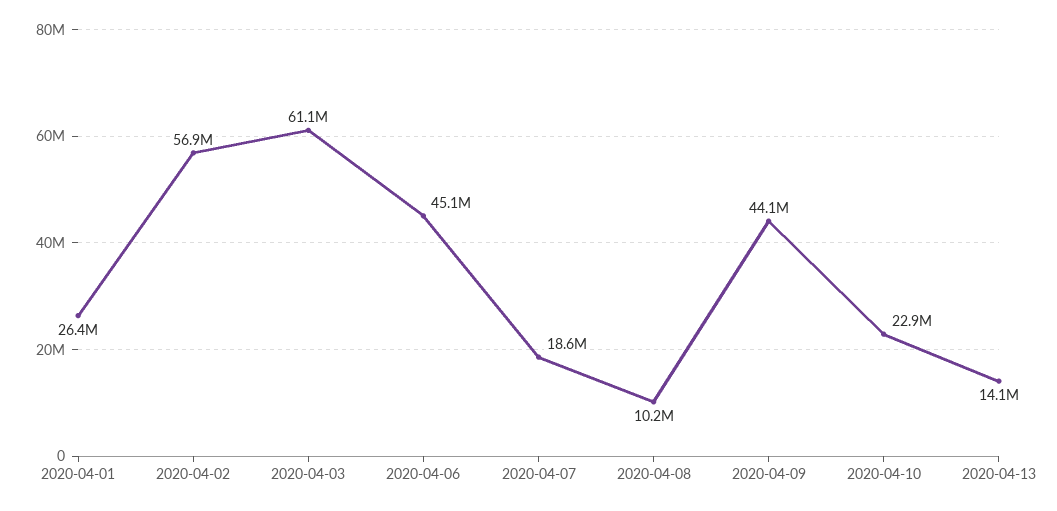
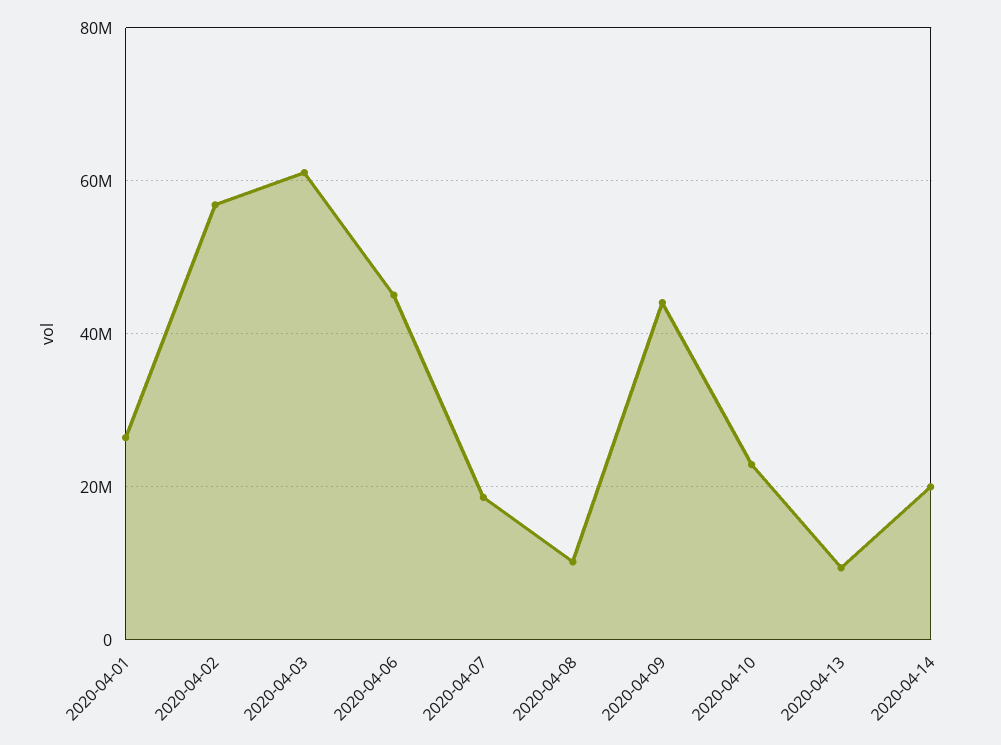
2020-04-13: 14100000 -> 10000000
2020-04-14: none -> 20000000

